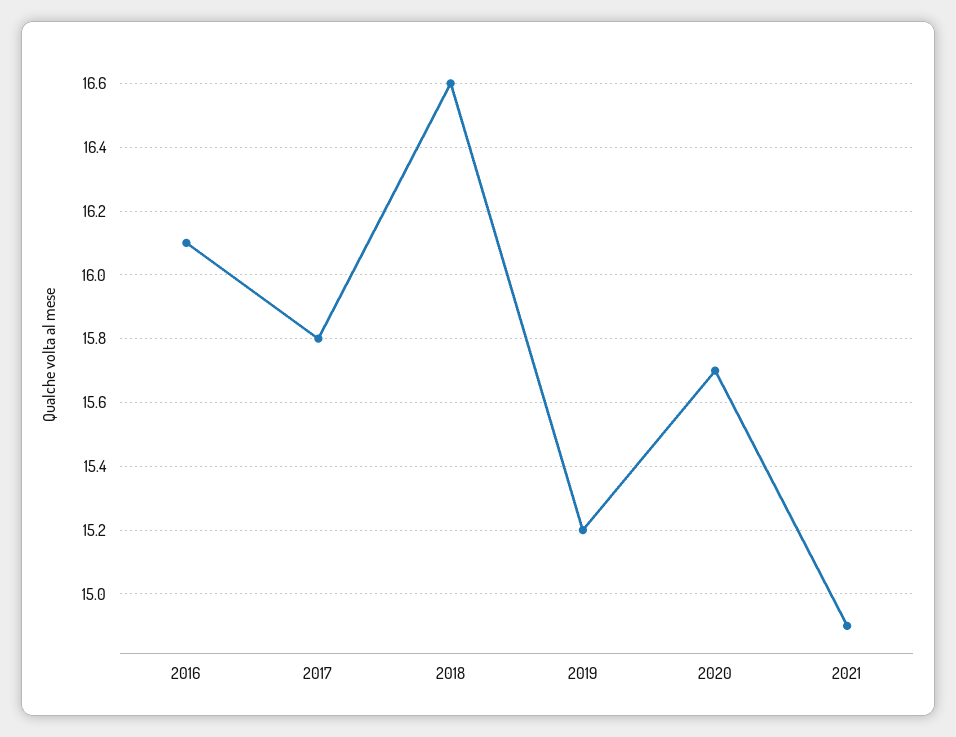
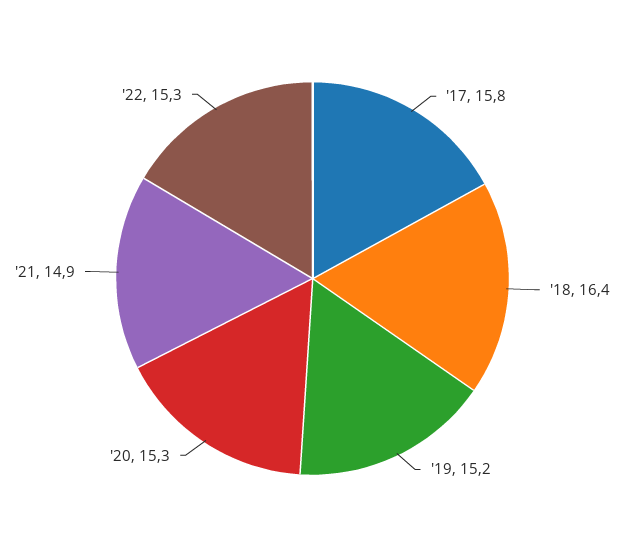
2016: 16.1 -> none
2018: 16.6 -> 16.4
2020: 15.7 -> 15.3
'22: none -> 15.3

